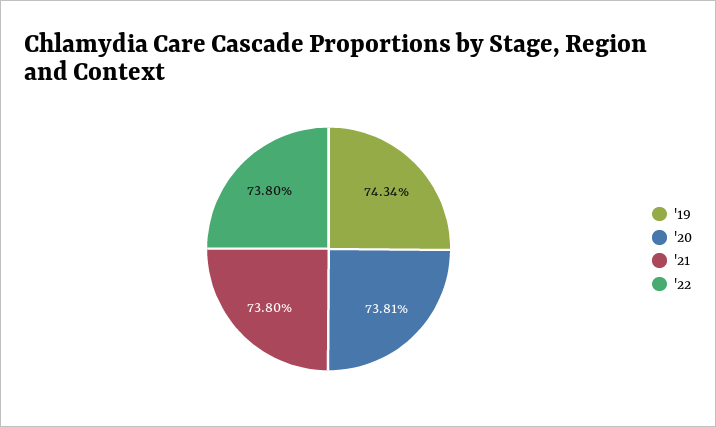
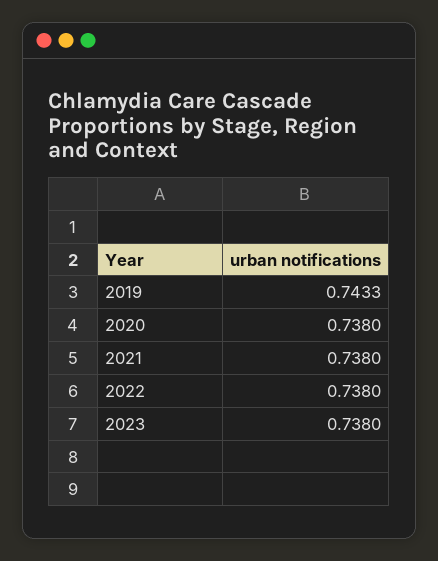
'19: 0.7434 -> 0.7433
'20: 0.7381 -> 0.738
2023: none -> 0.738

